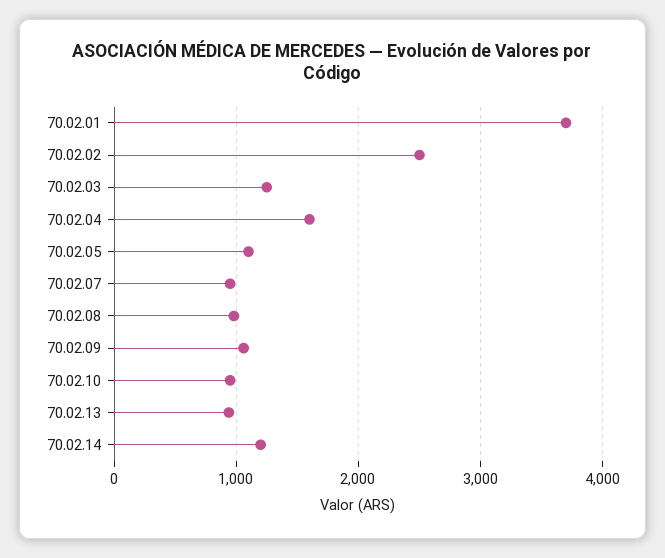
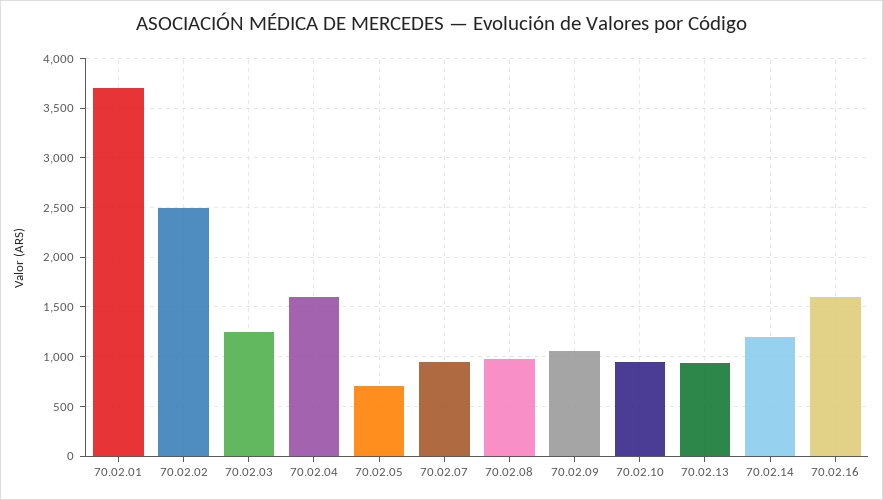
70.02.05: 1100 -> 700
70.02.16: none -> 1600

